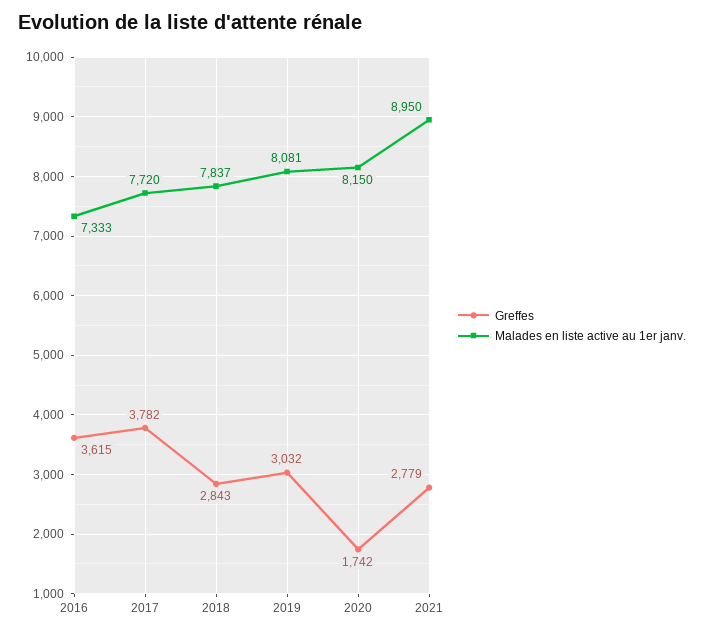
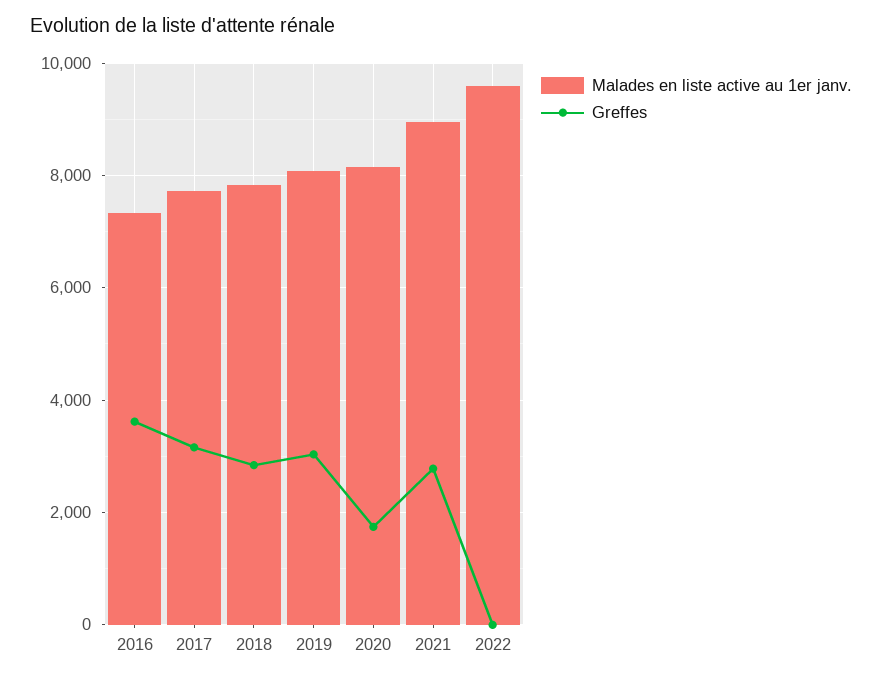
Greffes, 2017: 3782 -> 3200
Malades en liste active au 1er janv., 2022: none -> 9600
Greffes, 2022: none -> 0

